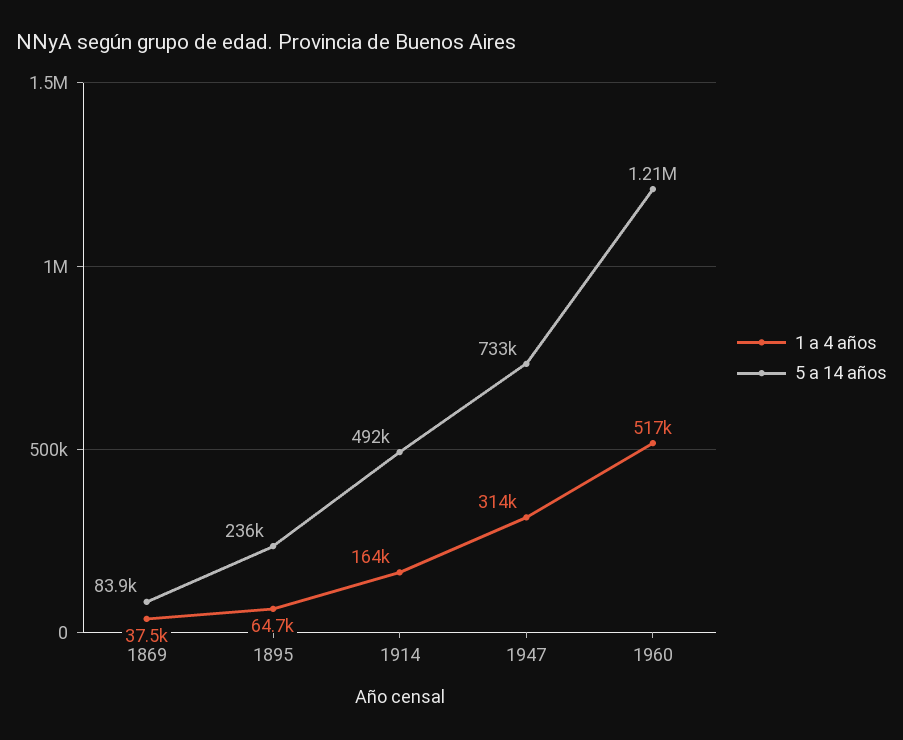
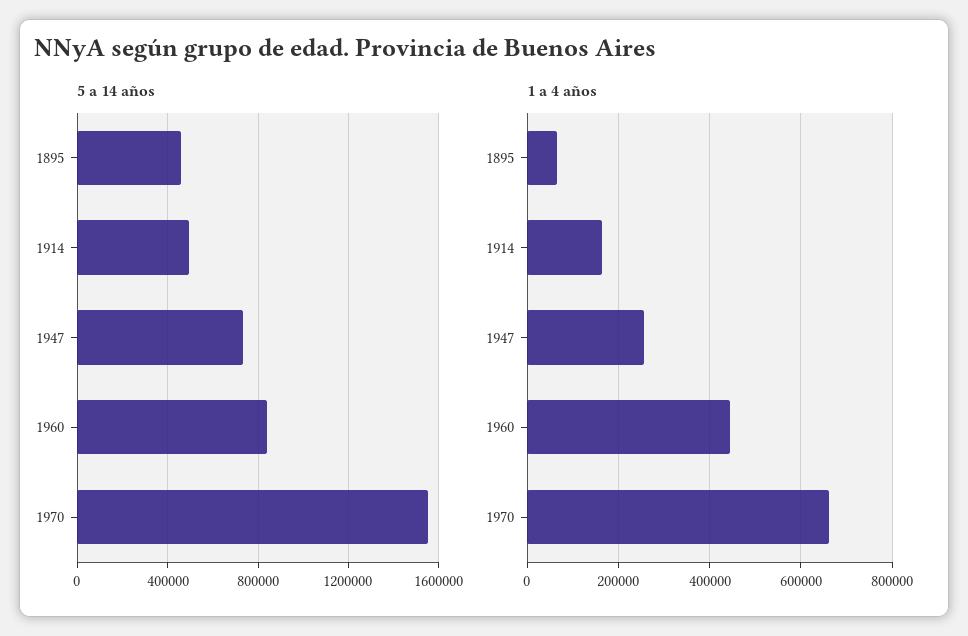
1 a 4 años, 1869: 37500 -> none
5 a 14 años, 1869: 83900 -> none
5 a 14 años, 1895: 236000 -> 450000
1 a 4 años, 1947: 314000 -> 260000
1 a 4 años, 1960: 517000 -> 440000
5 a 14 años, 1960: 1210000 -> 850000
5 a 14 años, 1970: none -> 1550000
1 a 4 años, 1970: none -> 660000

